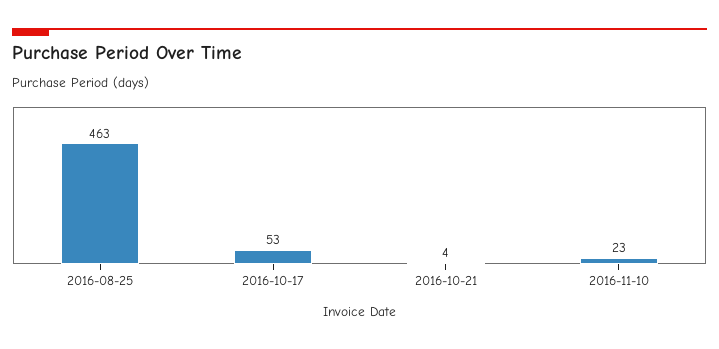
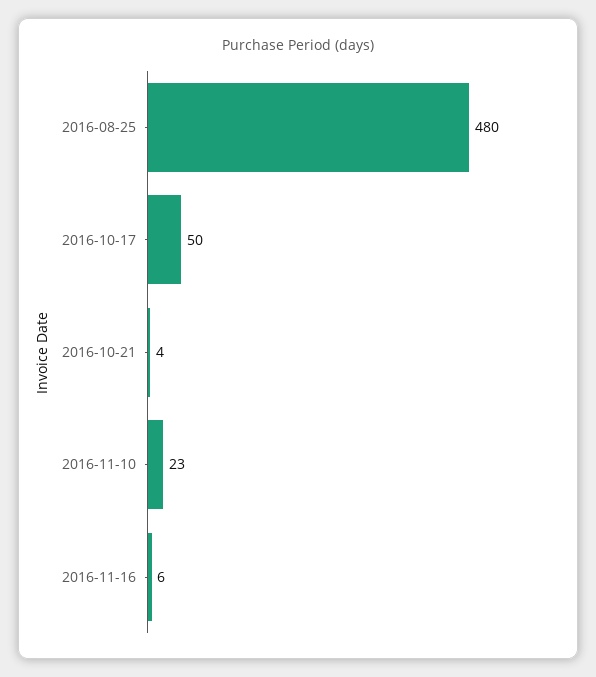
2016-08-25: 463 -> 480
2016-10-17: 53 -> 50
2016-11-16: none -> 6

